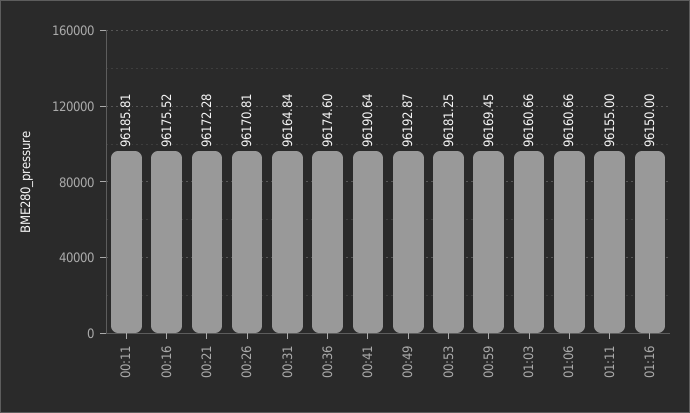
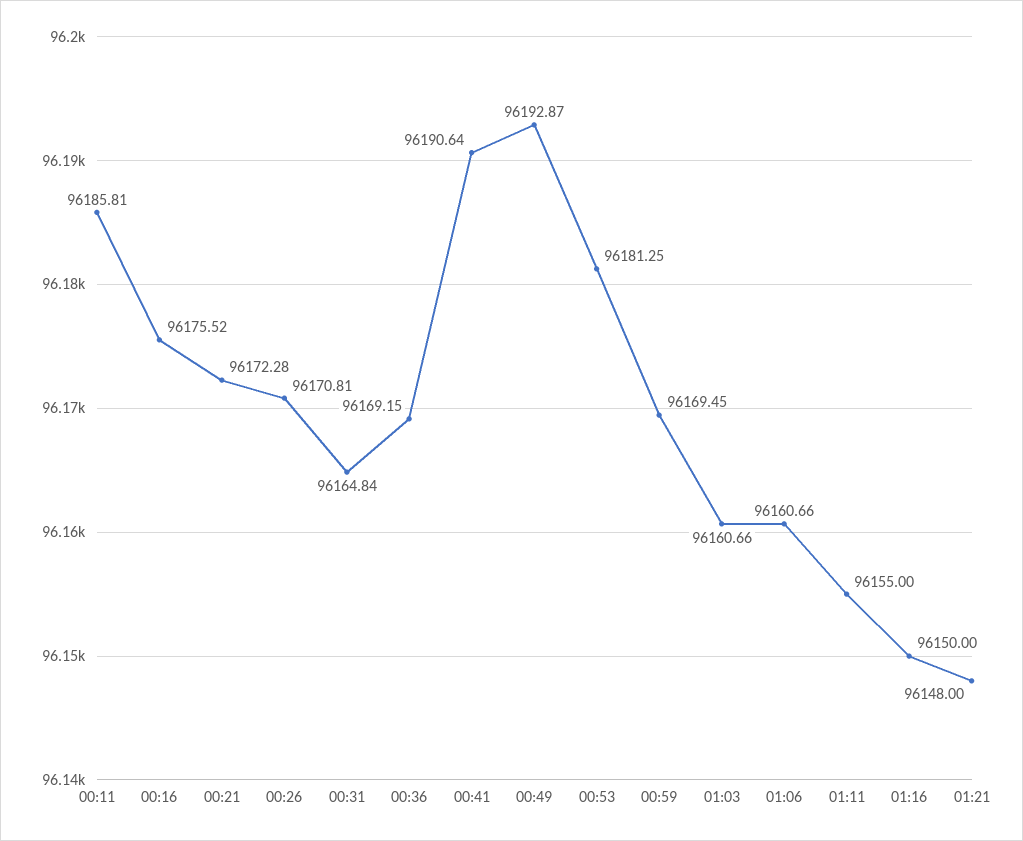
00:36: 96174.6 -> 96169.15
01:21: none -> 96148

